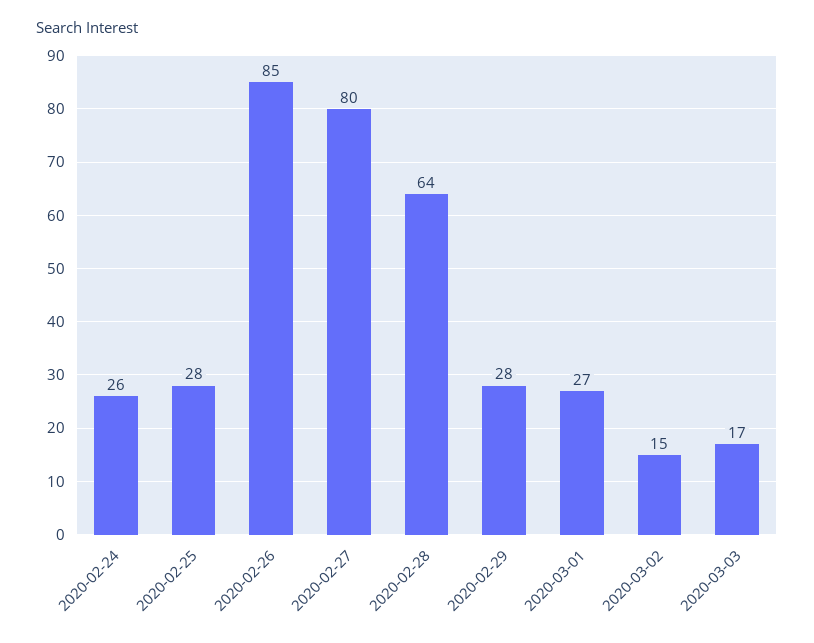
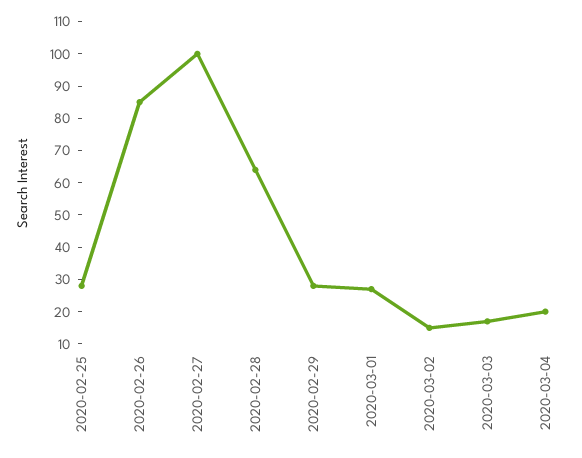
2020-02-24: 26 -> none
2020-02-27: 80 -> 100
2020-03-04: none -> 20

